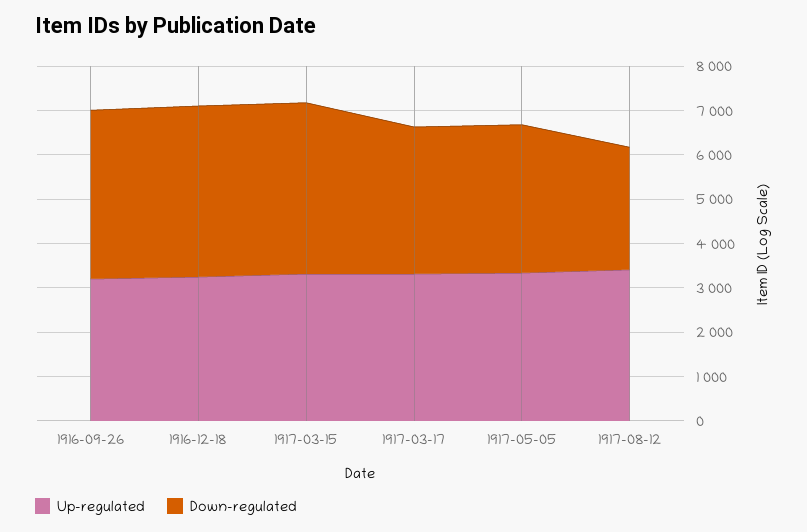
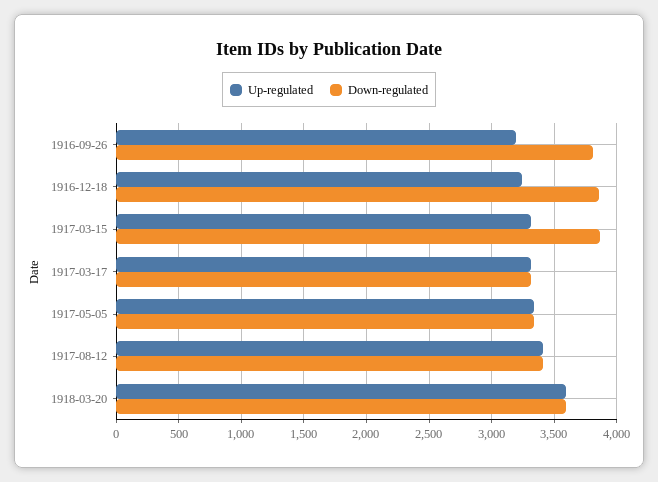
Down-regulated, 1917-08-12: 2800 -> 3400
Up-regulated, 1918-03-20: none -> 3600
Down-regulated, 1918-03-20: none -> 3600

